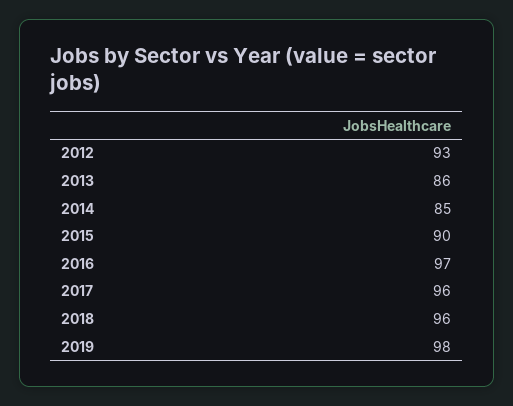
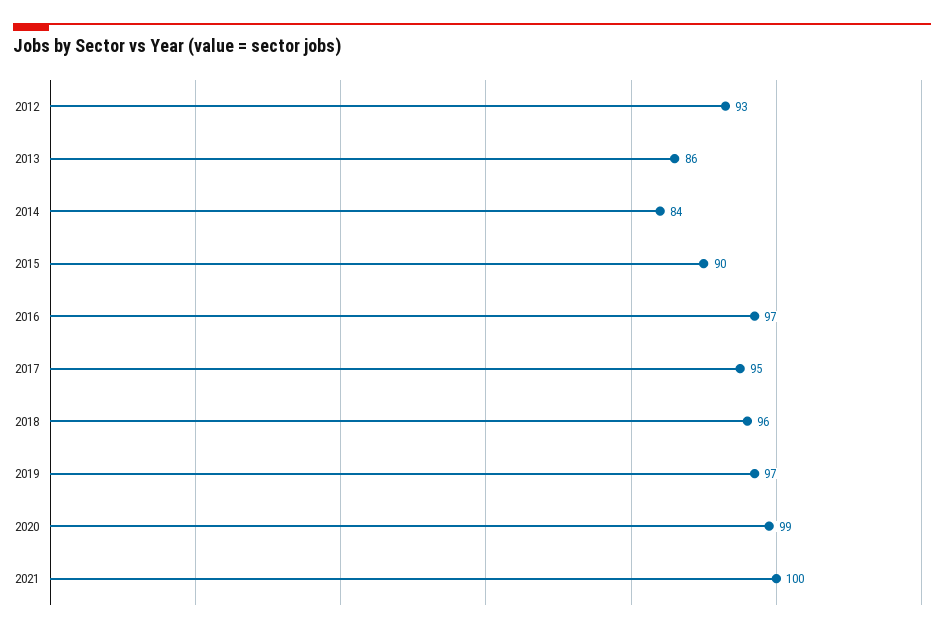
2014: 85 -> 84
2017: 96 -> 95
2019: 98 -> 97
2020: none -> 99
2021: none -> 100

